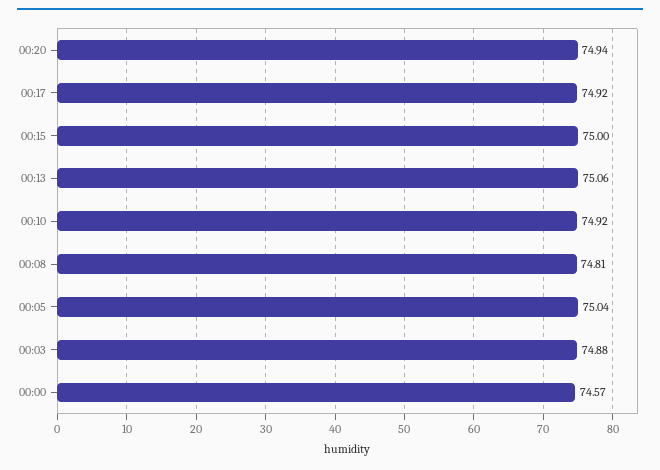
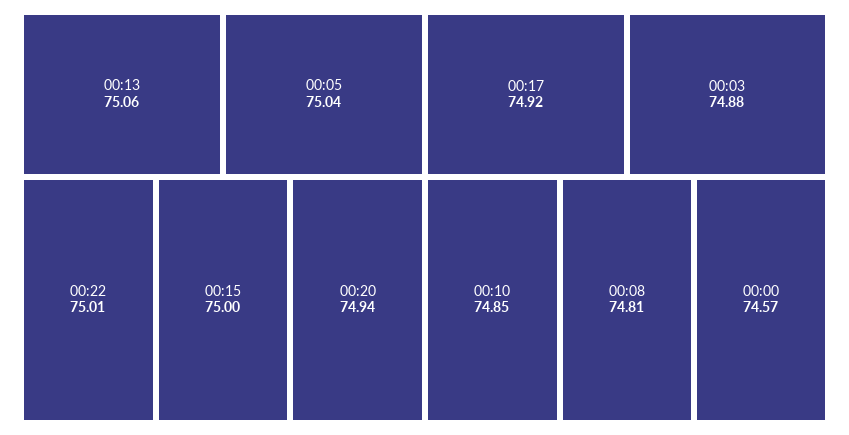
00:10: 74.92 -> 74.85
00:22: none -> 75.01

